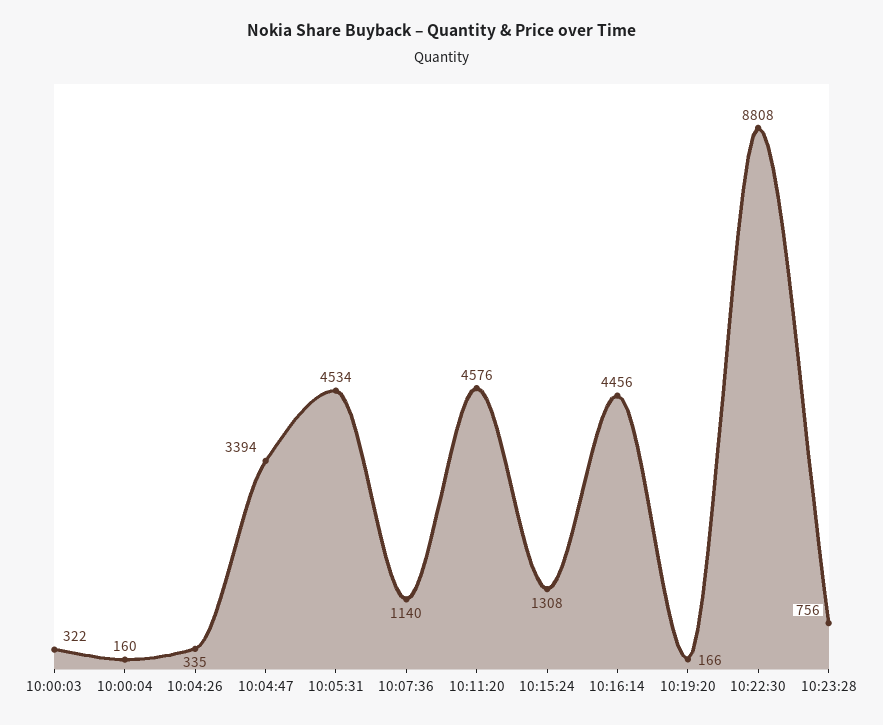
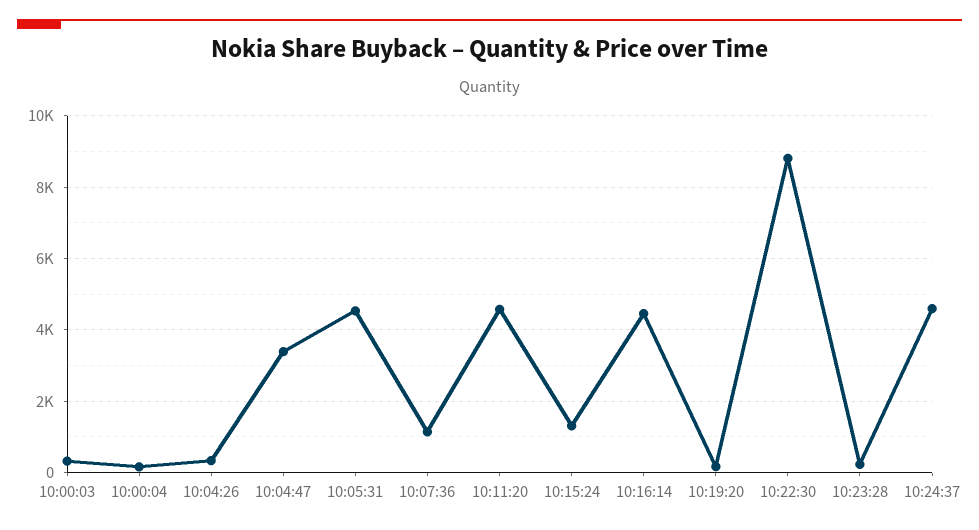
10:23:28: 756 -> 200
10:24:37: none -> 4600

